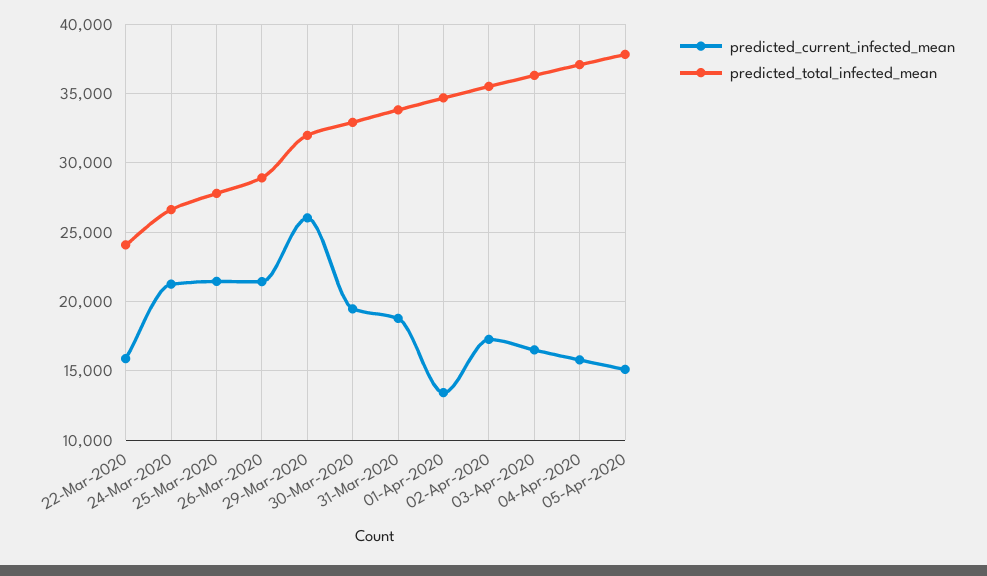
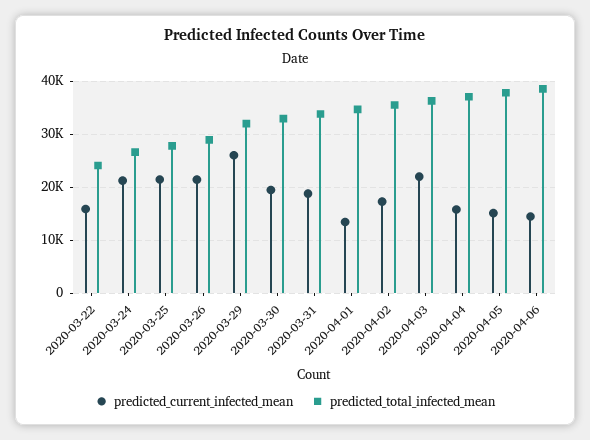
predicted_current_infected_mean, 03-Apr-2020: 16500 -> 22000
predicted_current_infected_mean, 2020-04-06: none -> 14000
predicted_total_infected_mean, 2020-04-06: none -> 38000

